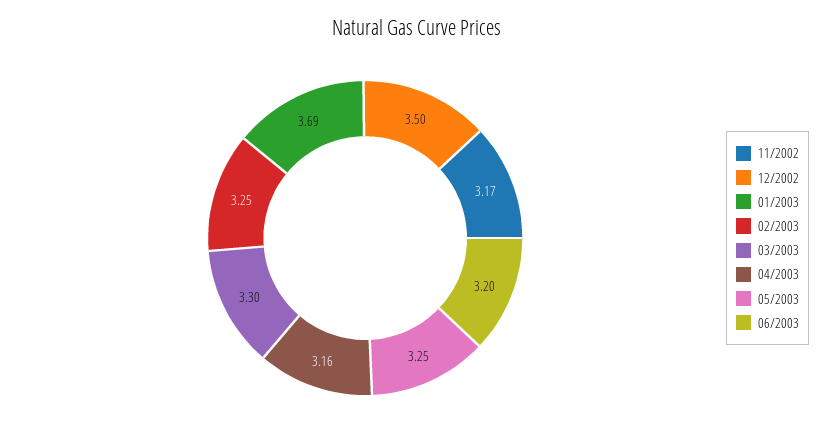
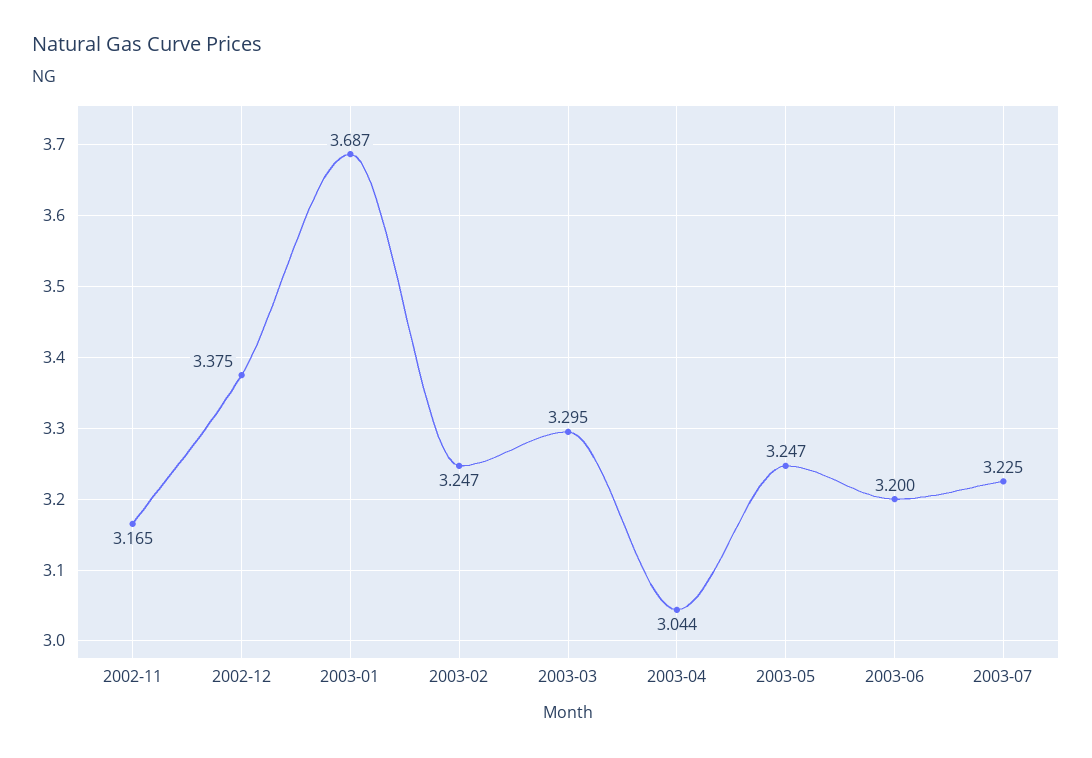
12/2002: 3.5 -> 3.375
04/2003: 3.16 -> 3.044
2003-07: none -> 3.225

